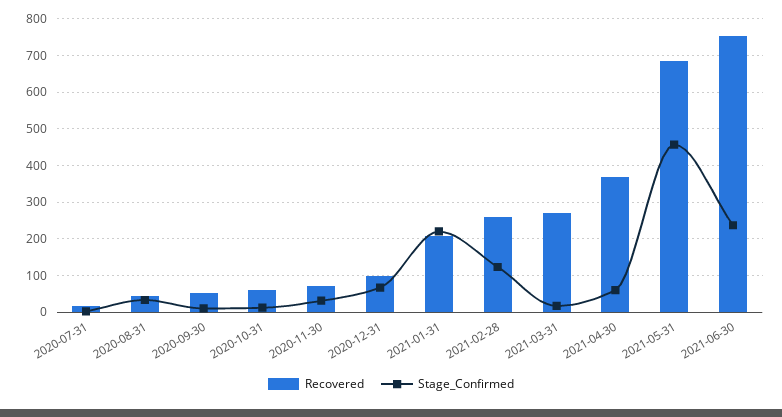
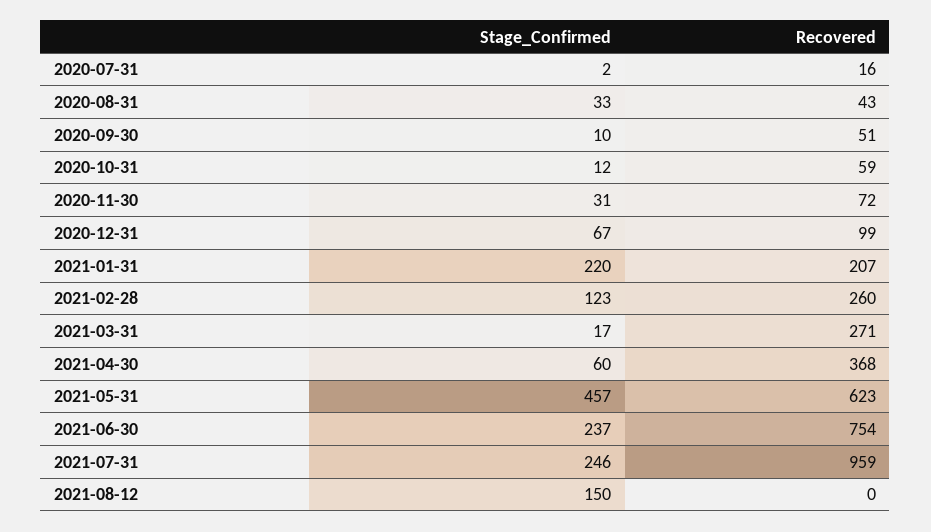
Recovered, 2021-05-31: 680 -> 623
Stage_Confirmed, 2021-07-31: none -> 246
Recovered, 2021-07-31: none -> 959
Stage_Confirmed, 2021-08-12: none -> 150
Recovered, 2021-08-12: none -> 0

